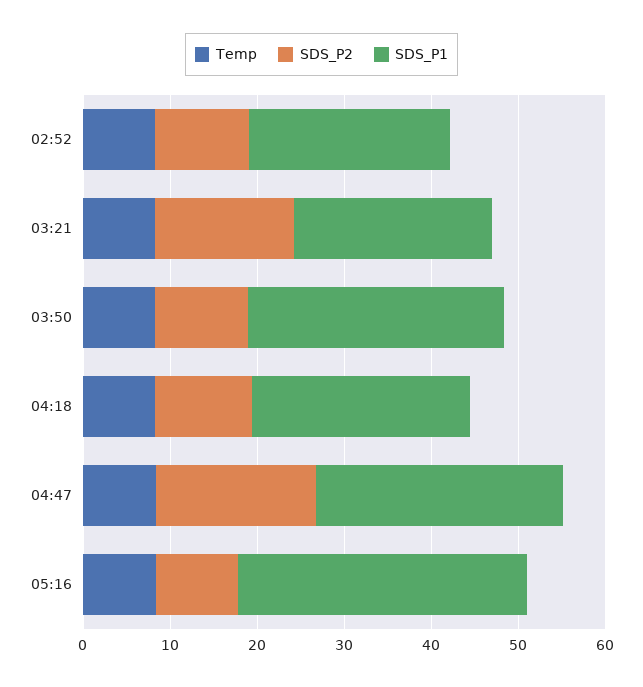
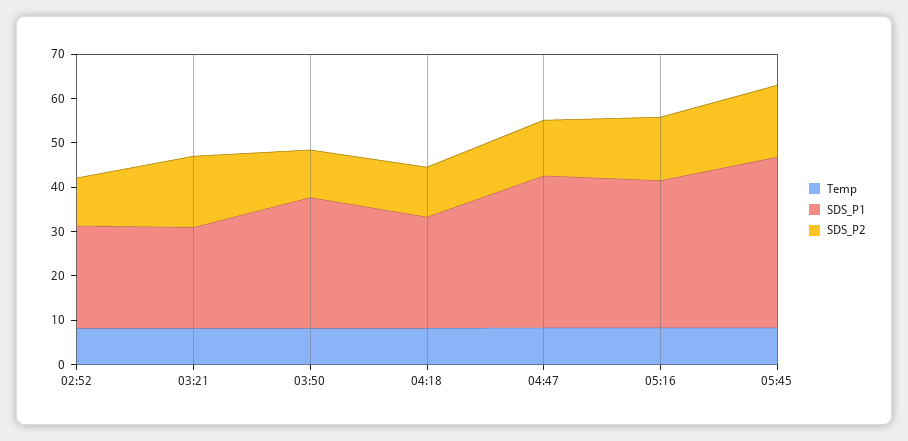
SDS_P2, 04:47: 18 -> 12
SDS_P1, 04:47: 28 -> 34
SDS_P2, 05:16: 10 -> 14
Temp, 05:45: none -> 8
SDS_P1, 05:45: none -> 38
SDS_P2, 05:45: none -> 16

